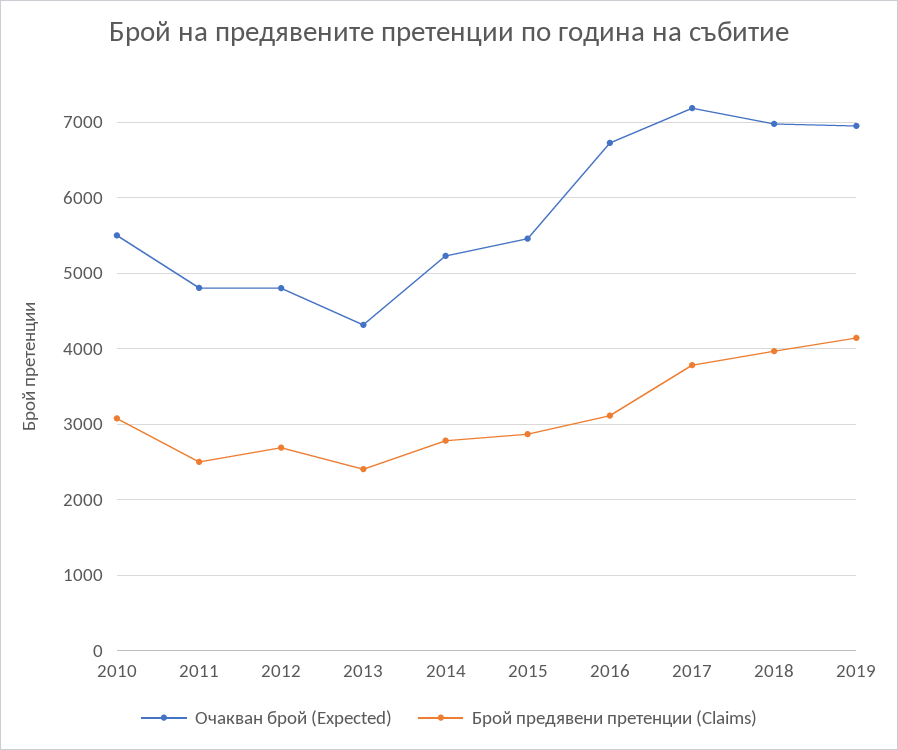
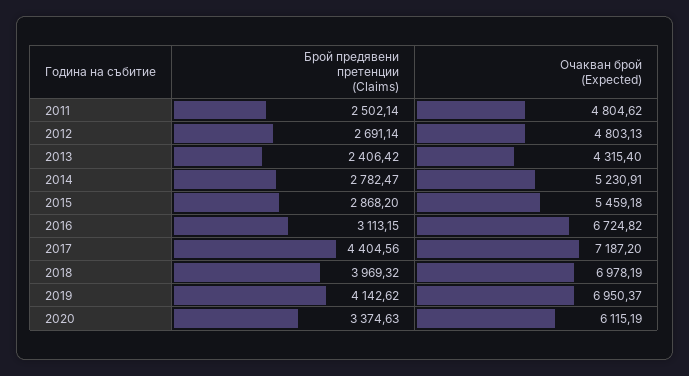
Очакван брой (Expected), 2010: 5500 -> none
Брой предявени претенции (Claims), 2010: 3100 -> none
Брой предявени претенции (Claims), 2017: 3800 -> 4404.56
Брой предявени претенции (Claims), 2020: none -> 3374.63
Очакван брой (Expected), 2020: none -> 6115.19

